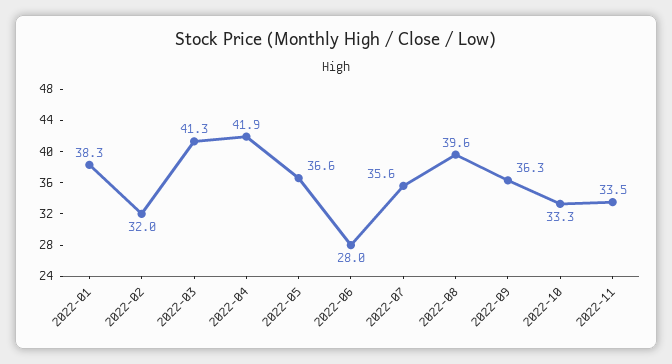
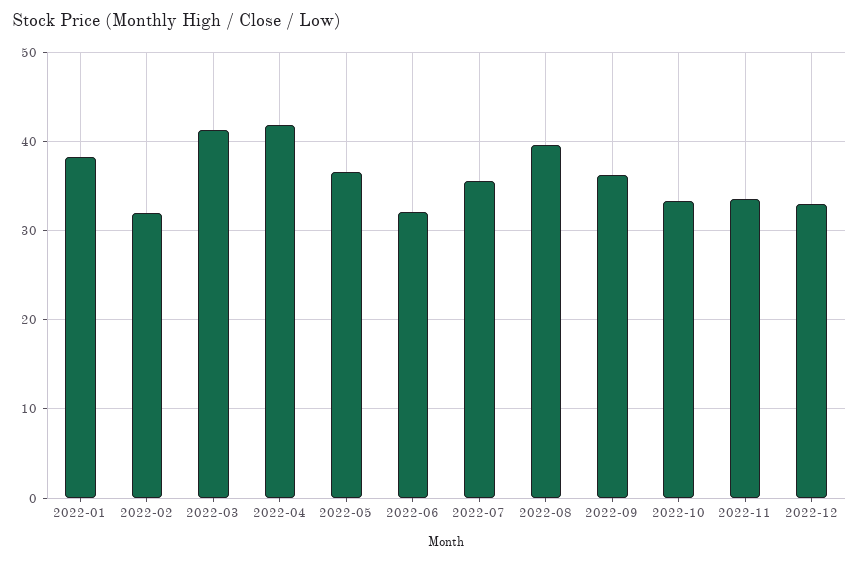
2022-06: 28 -> 32
2022-12: none -> 33

